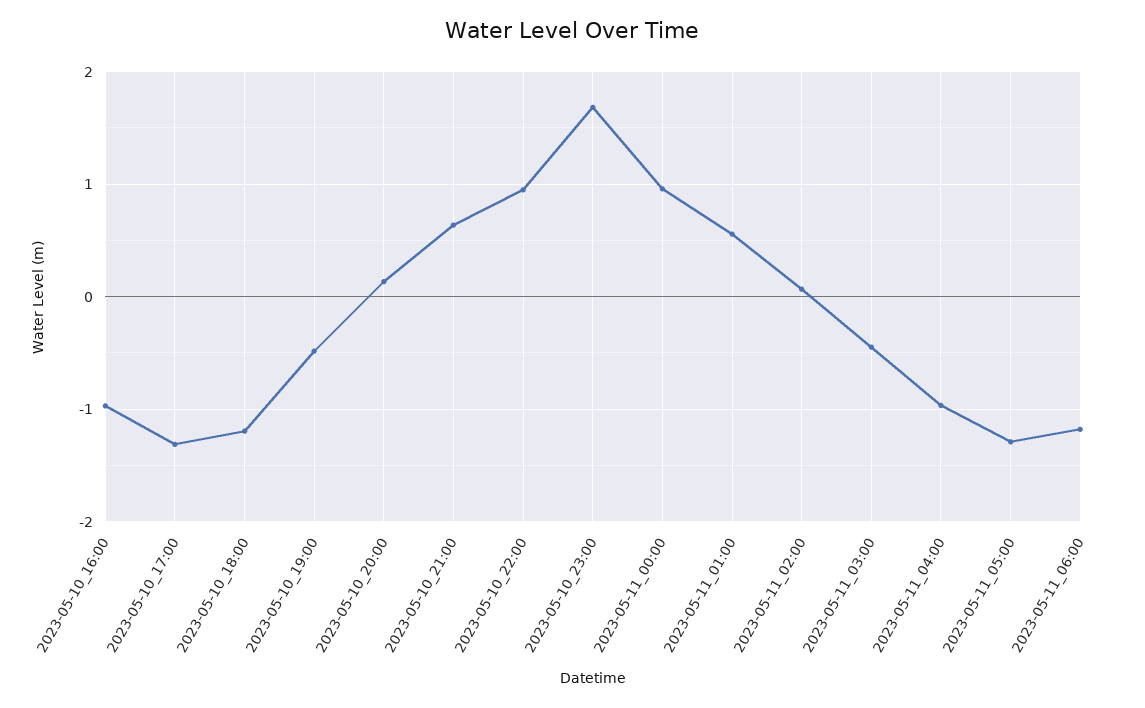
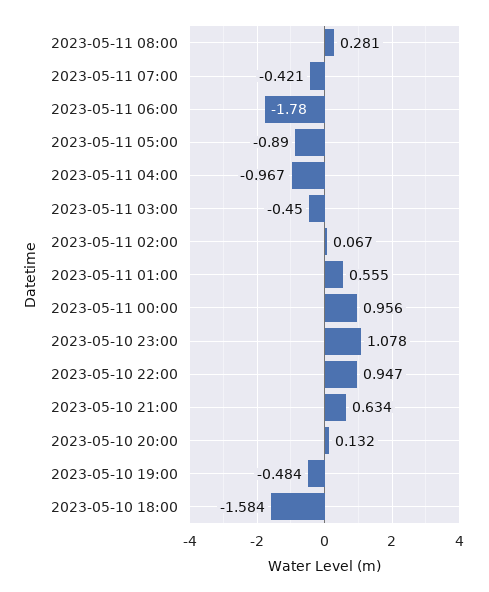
2023-05-10_16:00: -1 -> none
2023-05-10_17:00: -1.3 -> none
2023-05-10_18:00: -1.2 -> -1.584
2023-05-10_23:00: 1.7 -> 1.078
2023-05-11_05:00: -1.3 -> -0.89
2023-05-11_06:00: -1.2 -> -1.78
2023-05-11 08:00: none -> 0.281
2023-05-11 07:00: none -> -0.421

